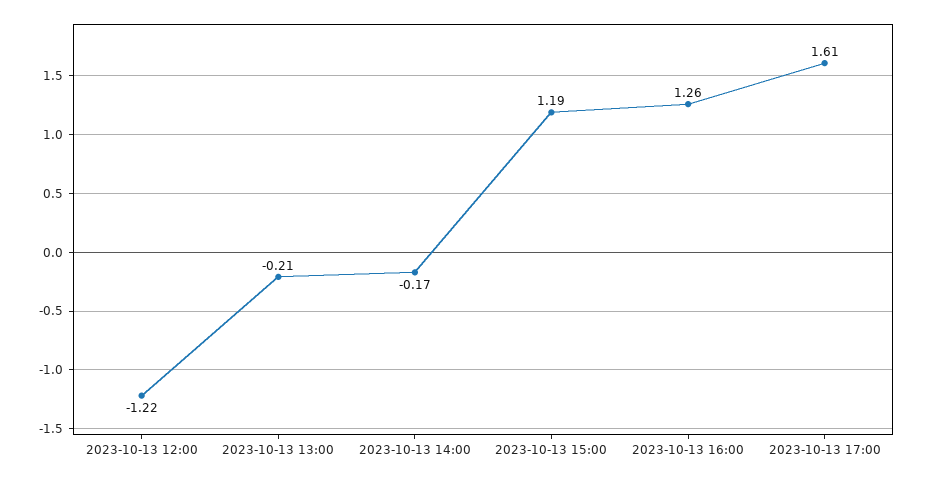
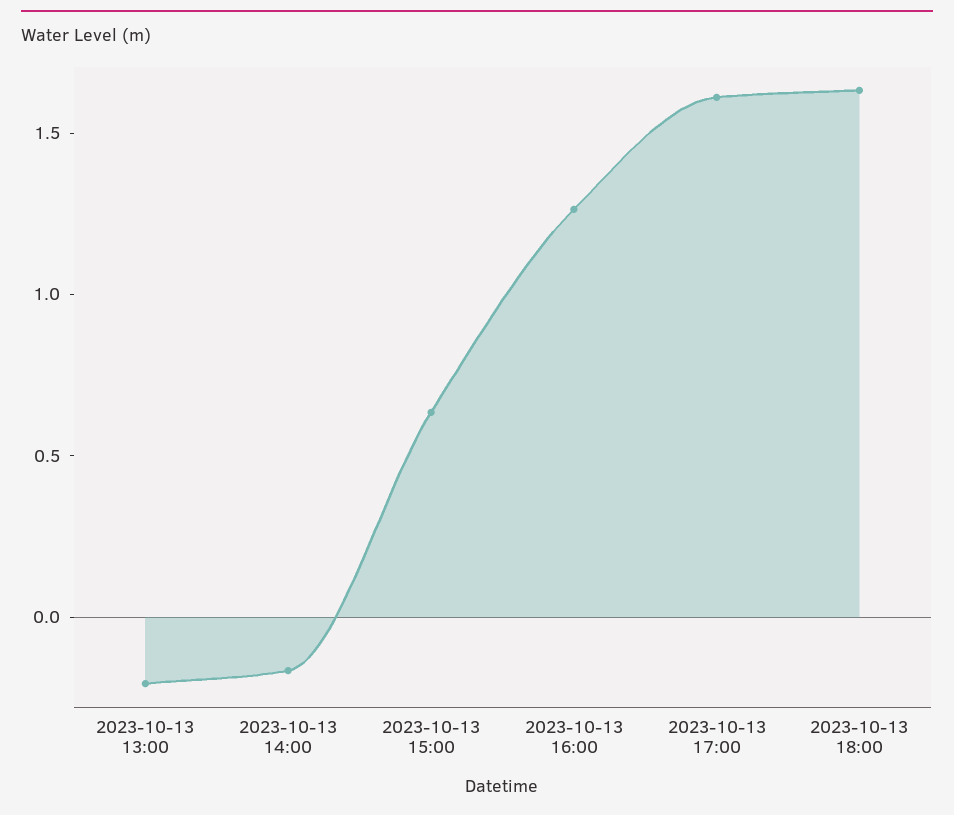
2023-10-13 12:00: -1.22 -> none
2023-10-13 15:00: 1.19 -> 0.6
2023-10-13 18:00: none -> 1.6

